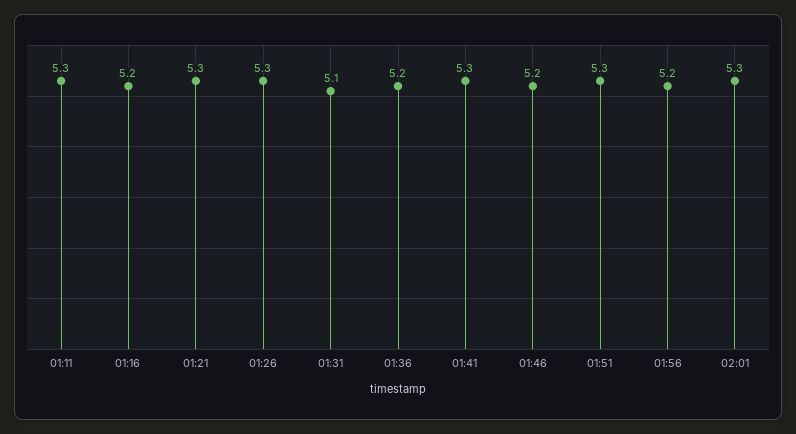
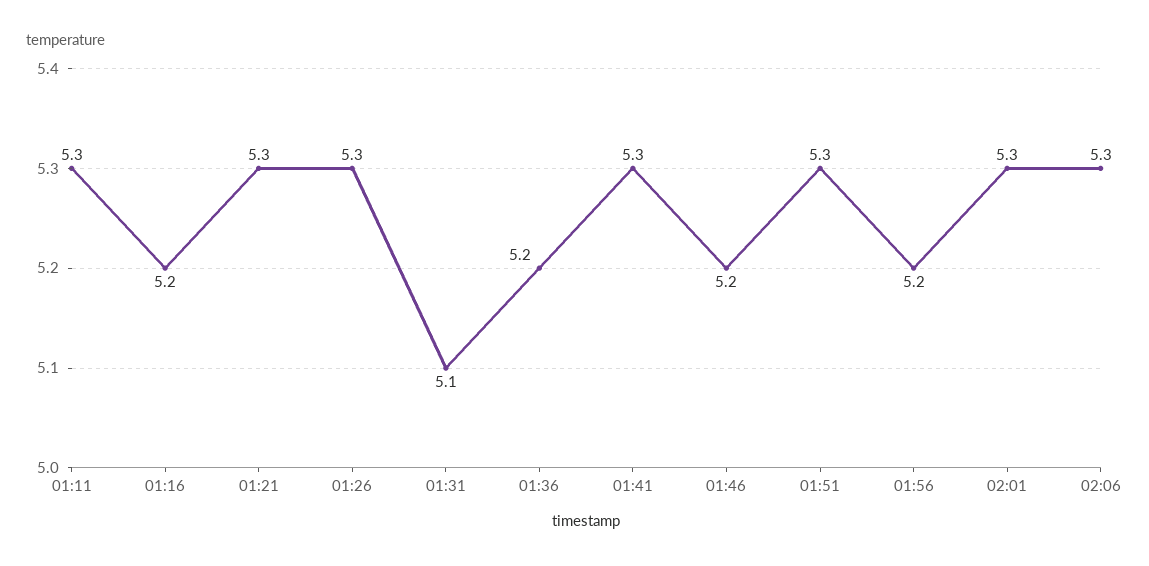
02:06: none -> 5.3

